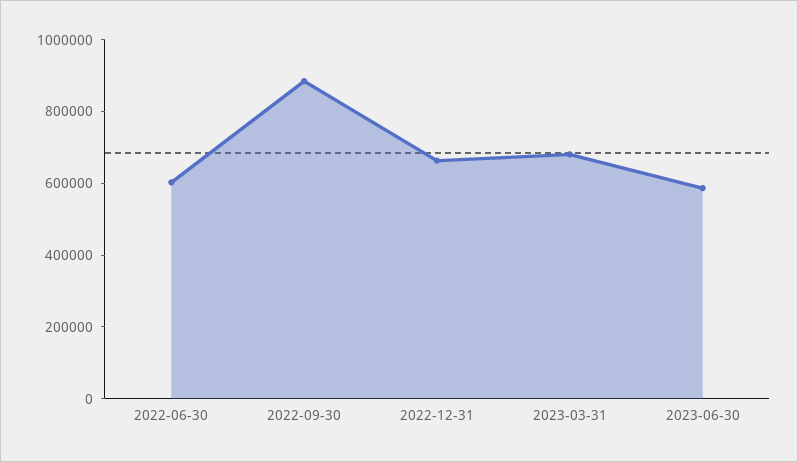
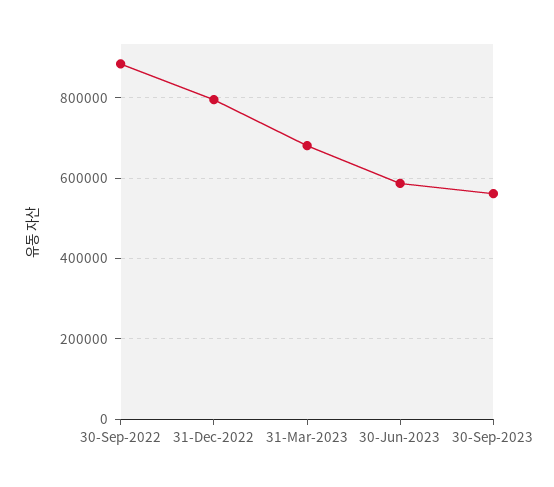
2022-06-30: 600000 -> none
2022-12-31: 650000 -> 800000
30-Sep-2023: none -> 560000

